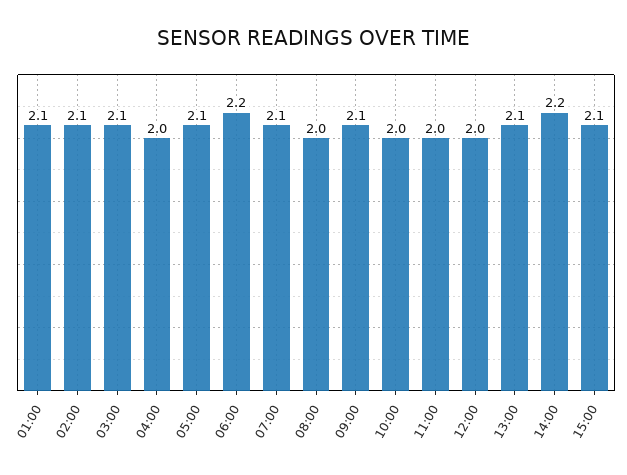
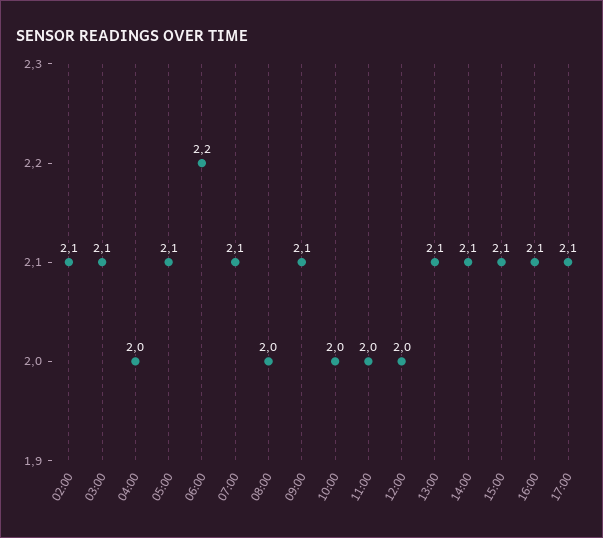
01:00: 2.1 -> none
14:00: 2.2 -> 2.1
16:00: none -> 2.1
17:00: none -> 2.1

